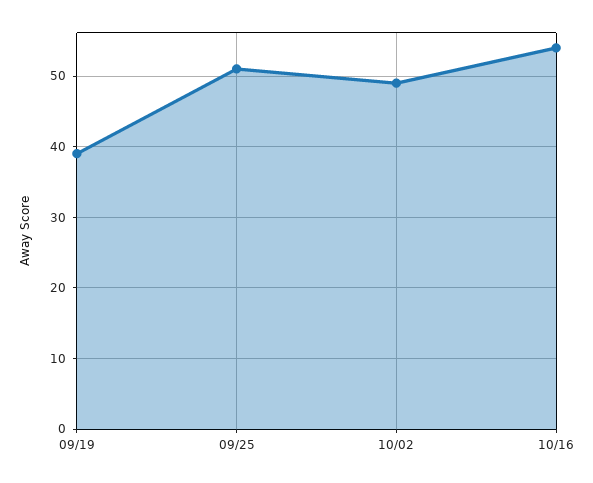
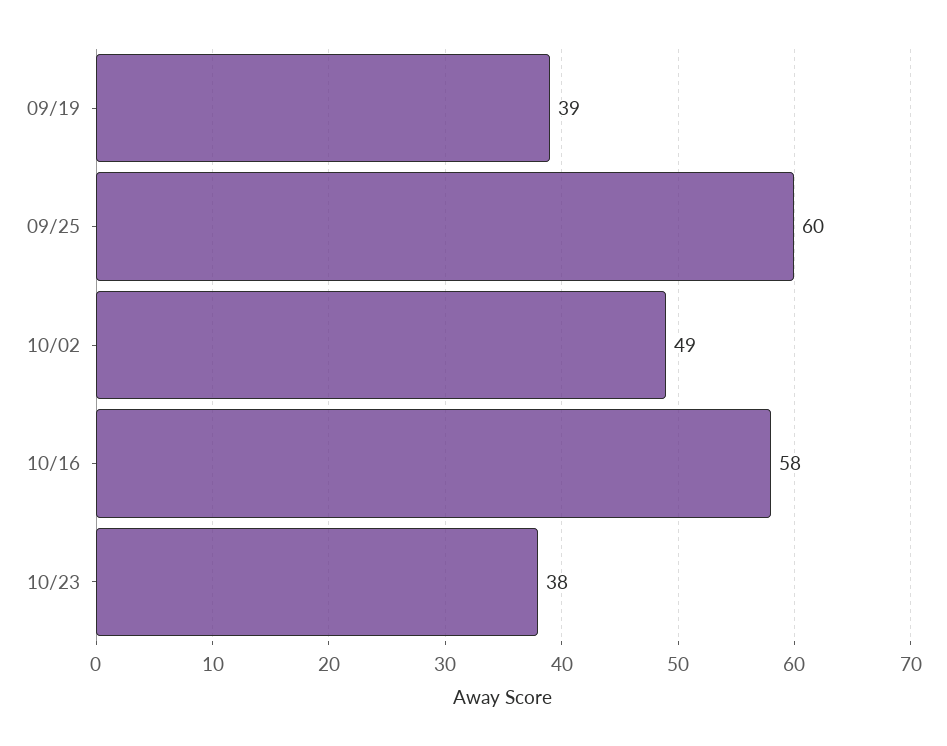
09/25: 51 -> 60
10/16: 54 -> 58
10/23: none -> 38

